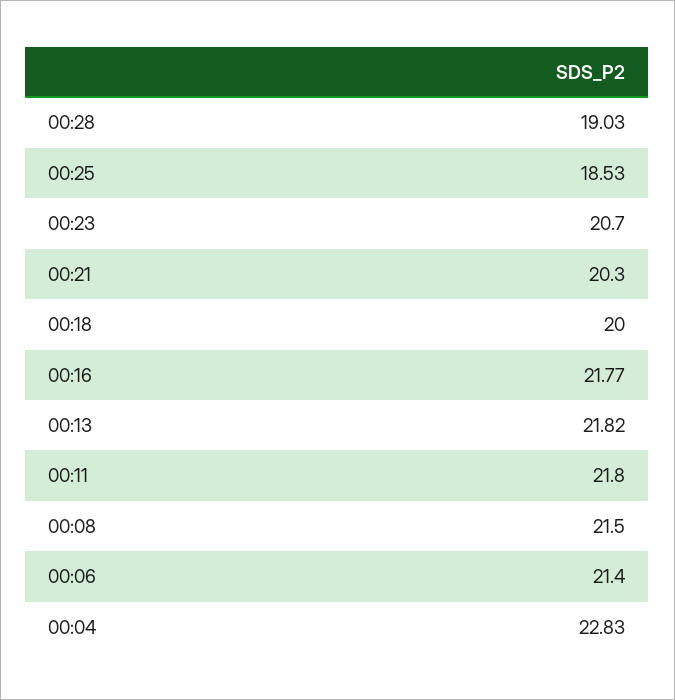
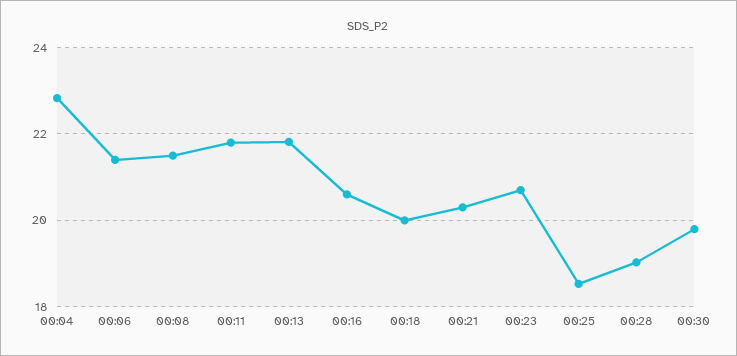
00:16: 21.77 -> 20.6
00:30: none -> 19.8

